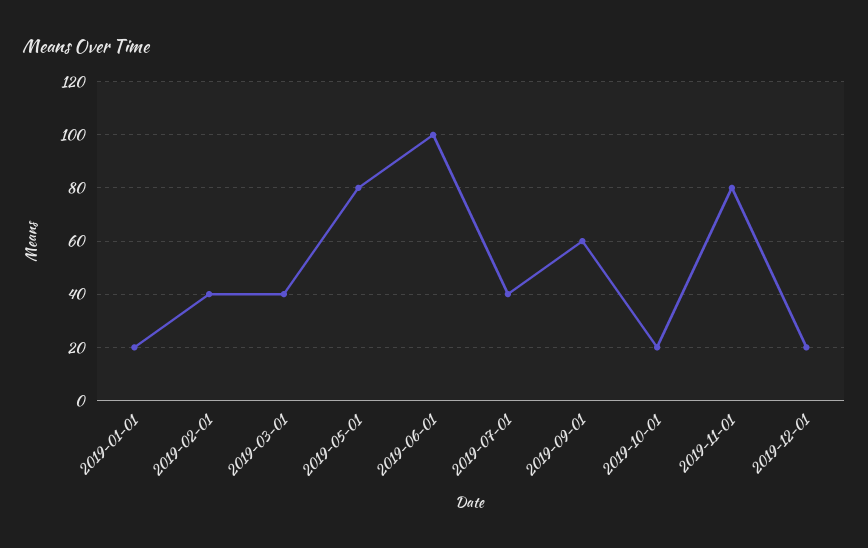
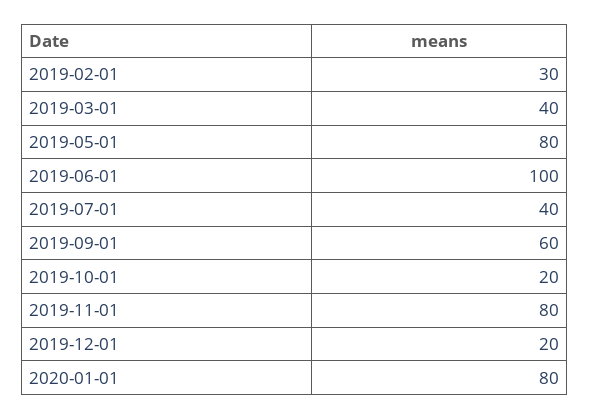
2019-01-01: 20 -> none
2019-02-01: 40 -> 30
2020-01-01: none -> 80

